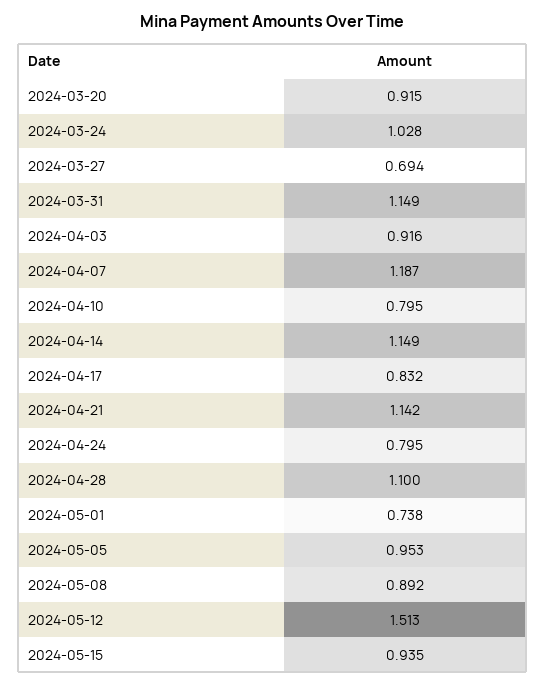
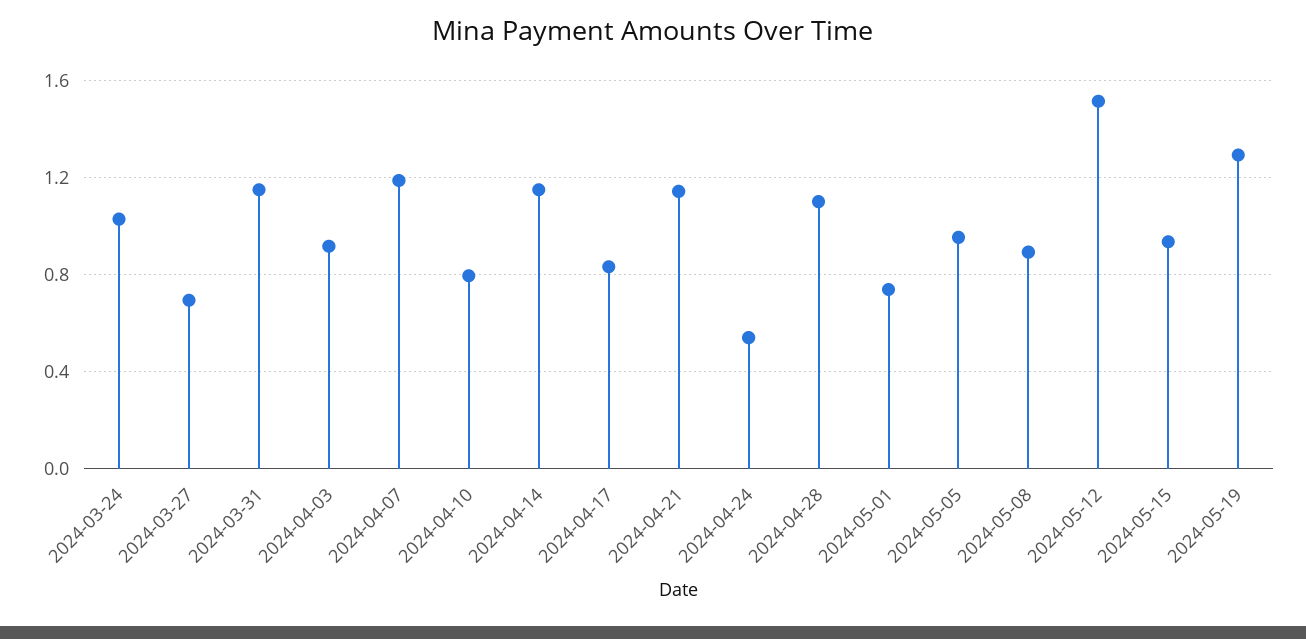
2024-03-20: 0.915 -> none
2024-04-24: 0.795 -> 0.55
2024-05-19: none -> 1.3

